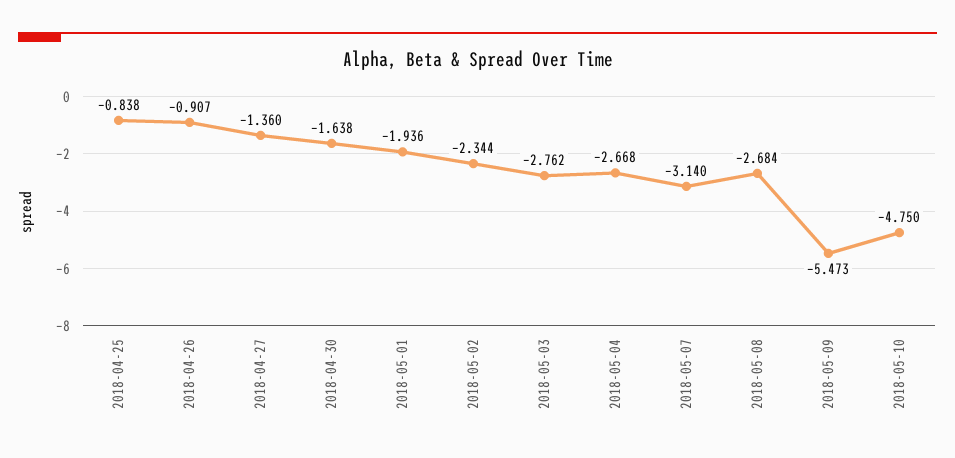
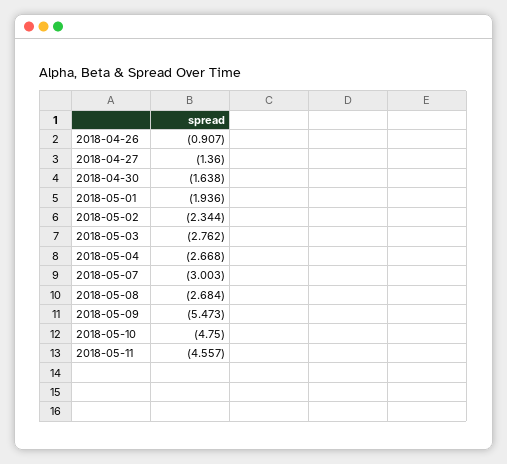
2018-04-25: -0.838 -> none
2018-05-07: -3.14 -> -3.003
2018-05-11: none -> -4.557

